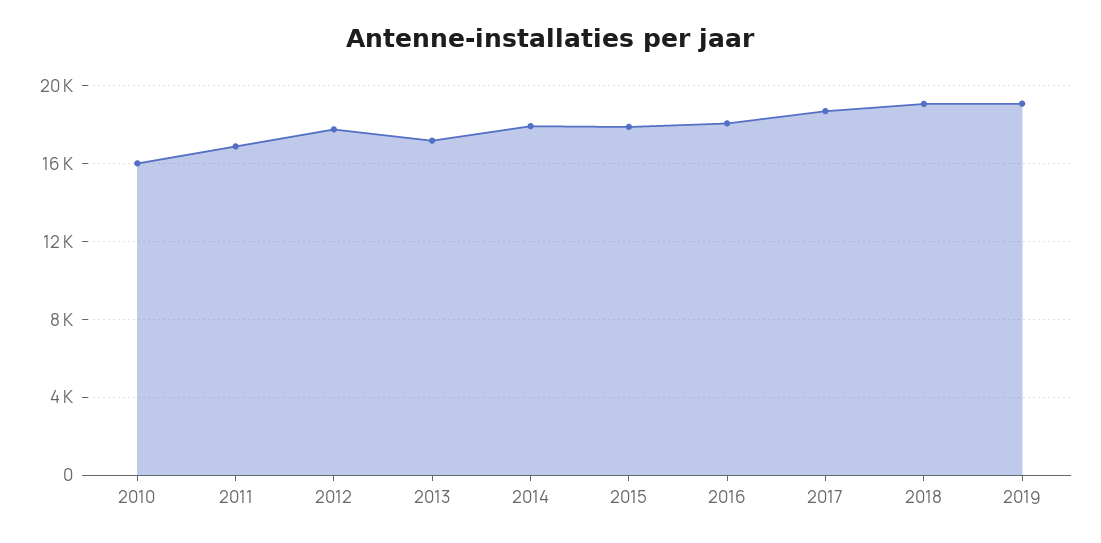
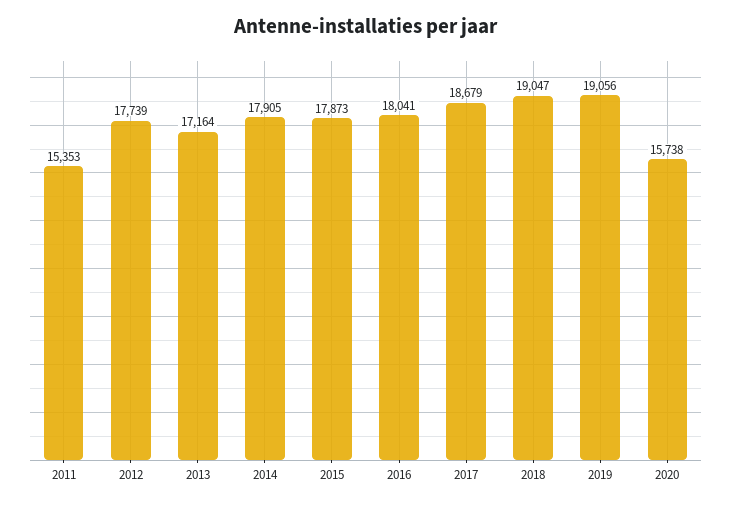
2010: 16000 -> none
2011: 17000 -> 15353
2020: none -> 15738

